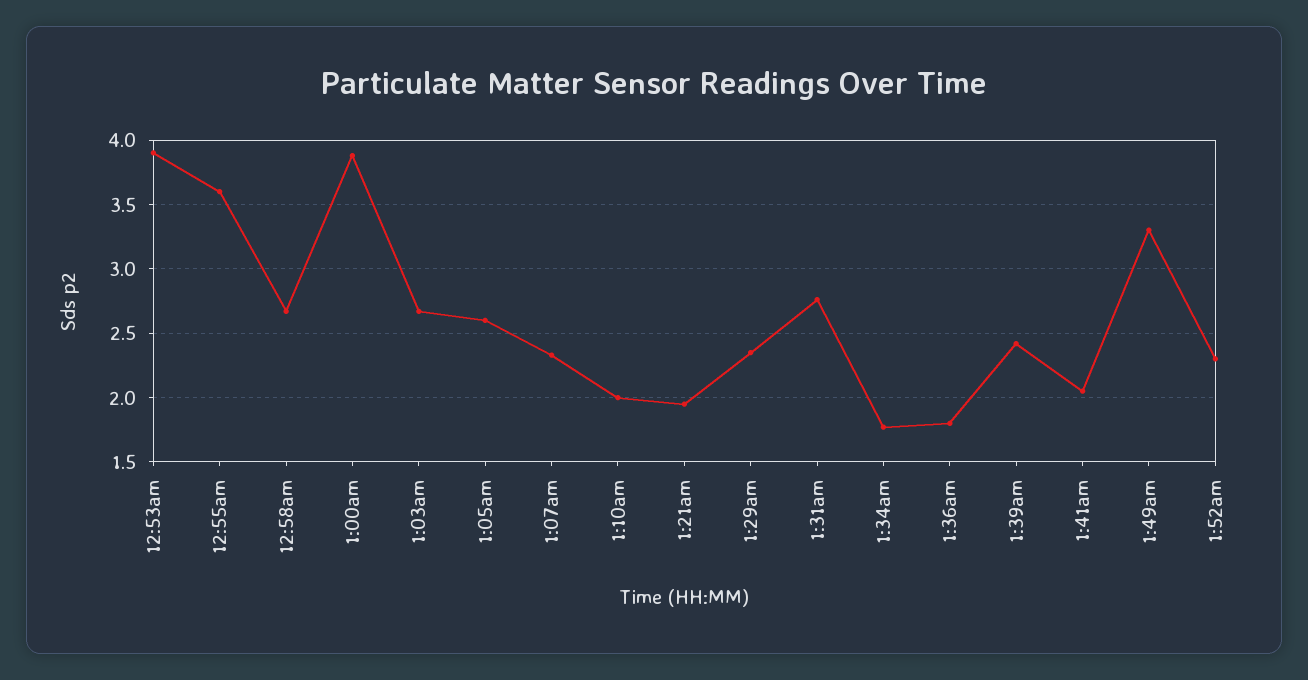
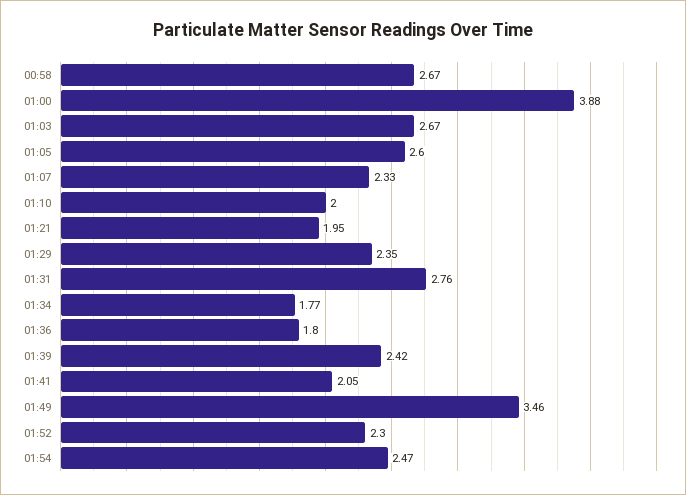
12:53am: 3.9 -> none
12:55am: 3.6 -> none
1:49am: 3.3 -> 3.46
01:54: none -> 2.47

